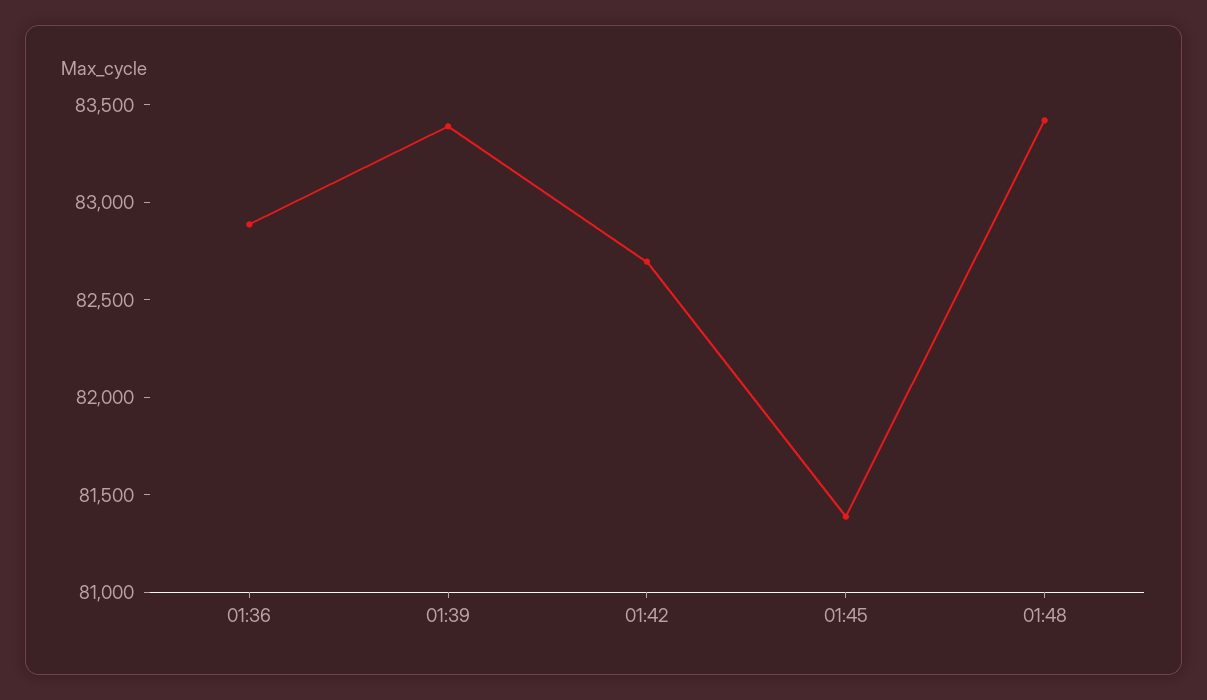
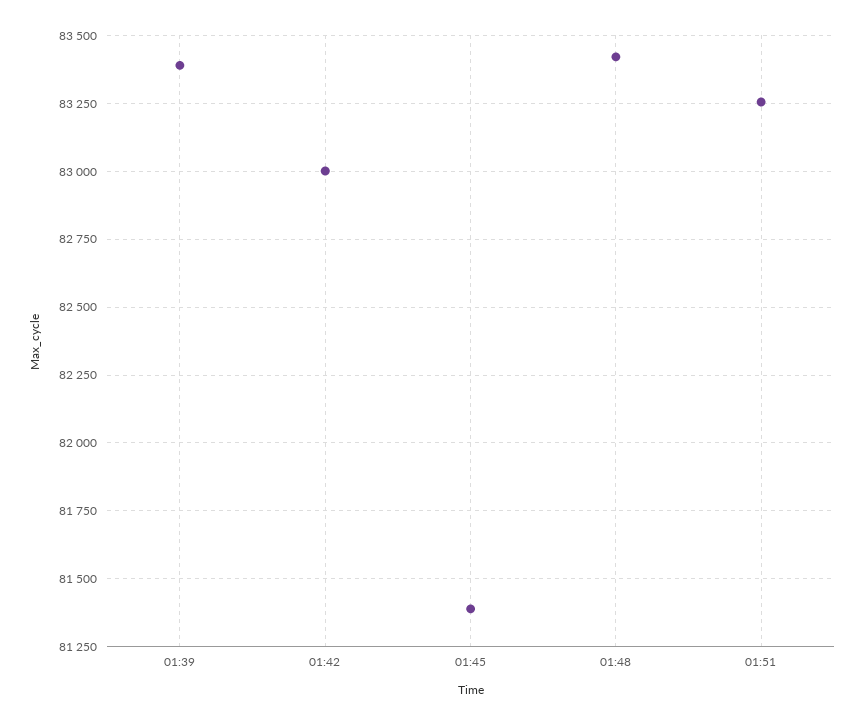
01:36: 82900 -> none
01:42: 82700 -> 83000
01:51: none -> 83250

